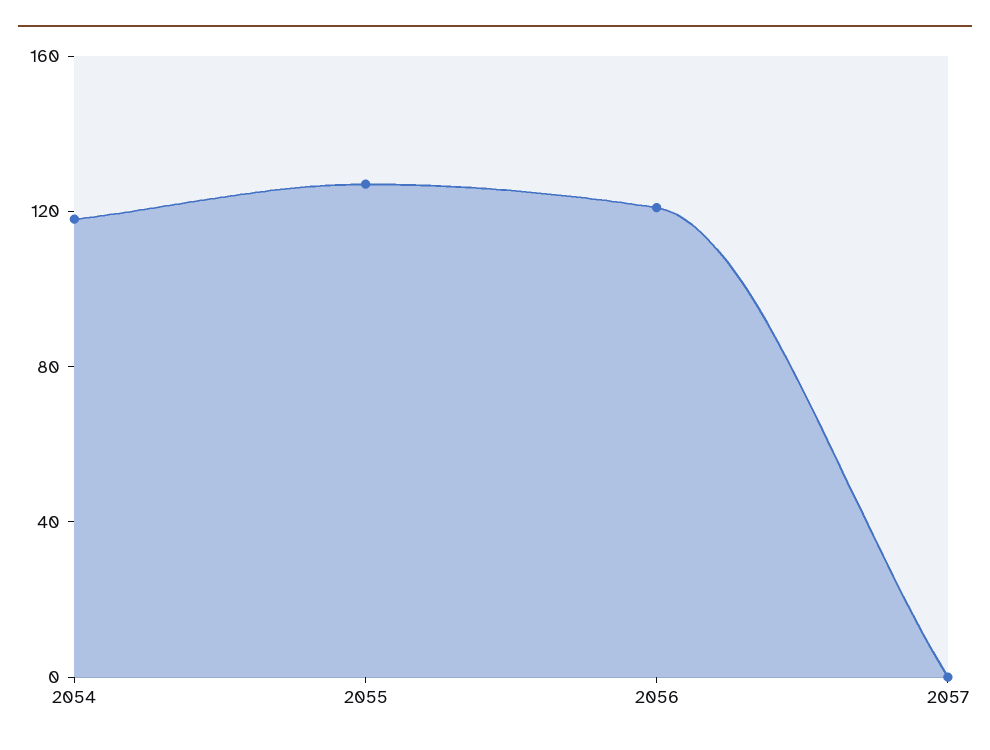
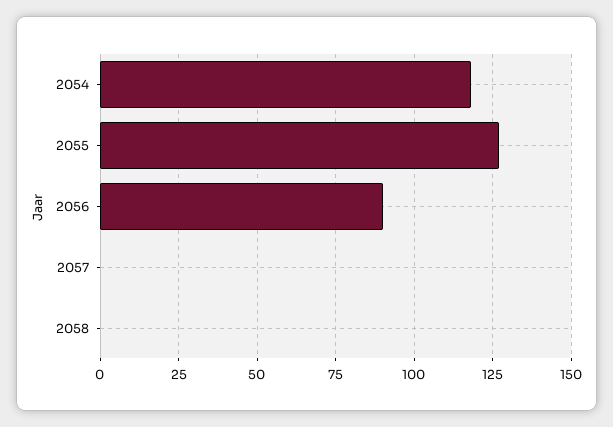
2056: 120 -> 90
2058: none -> 0

